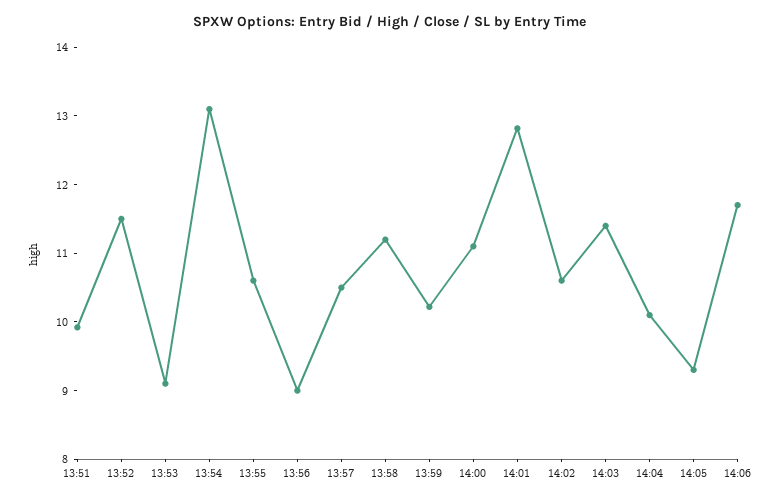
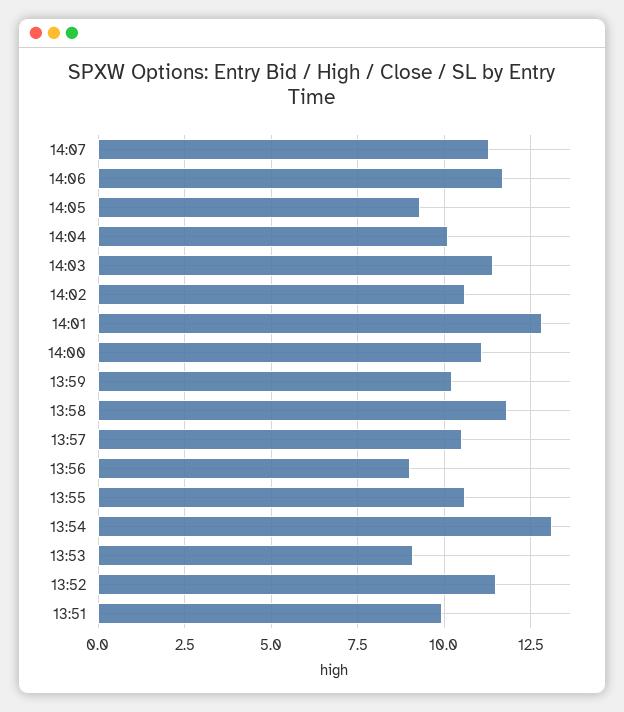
13:58: 11.2 -> 11.75
14:07: none -> 11.25

